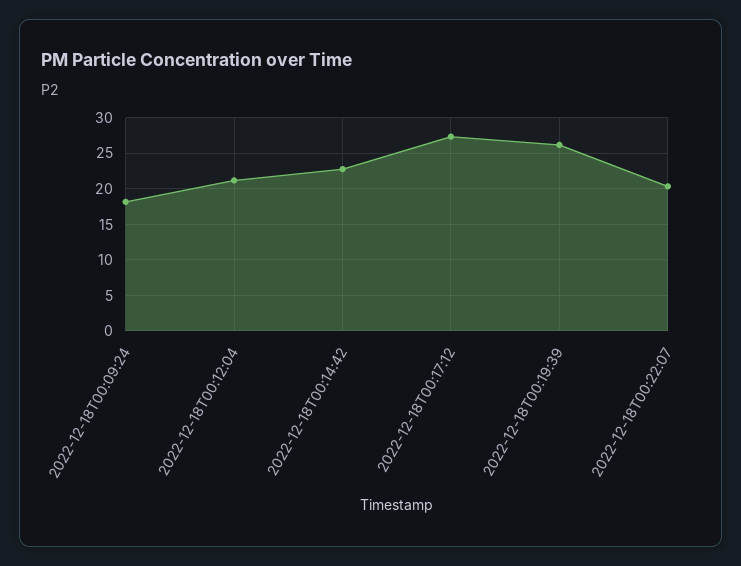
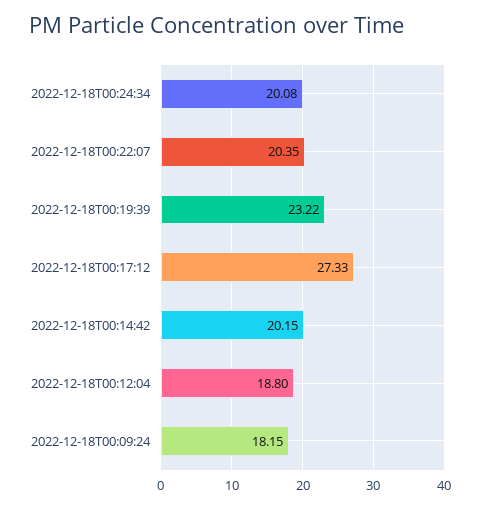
2022-12-18T00:12:04: 21 -> 18.8
2022-12-18T00:14:42: 23 -> 20.15
2022-12-18T00:19:39: 26 -> 23.22
2022-12-18T00:24:34: none -> 20.08

